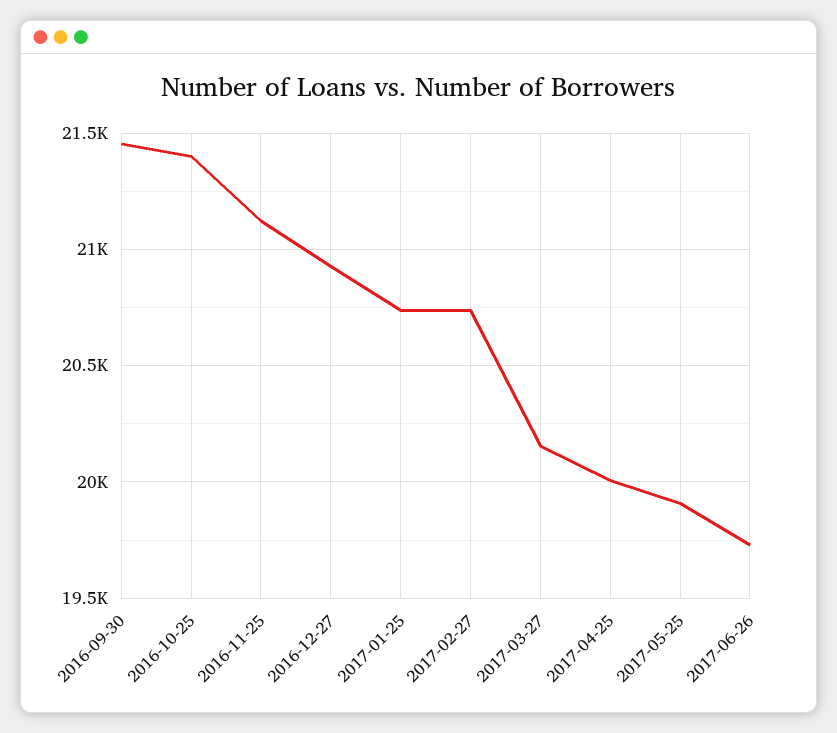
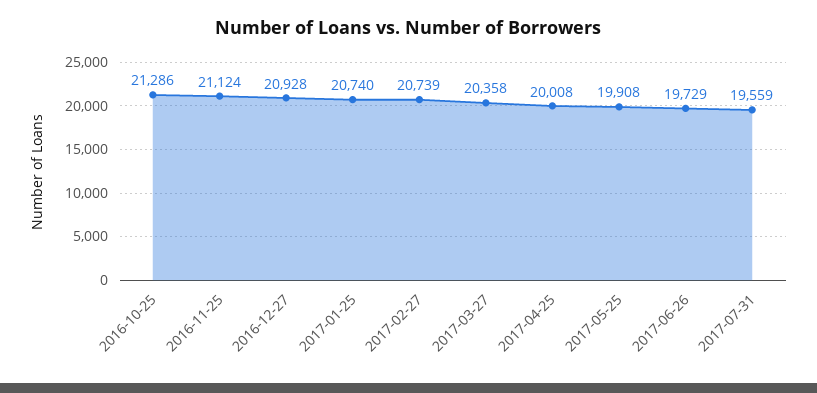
2016-09-30: 21450 -> none
2016-10-25: 21400 -> 21286
2017-03-27: 20150 -> 20358
2017-07-31: none -> 19559

